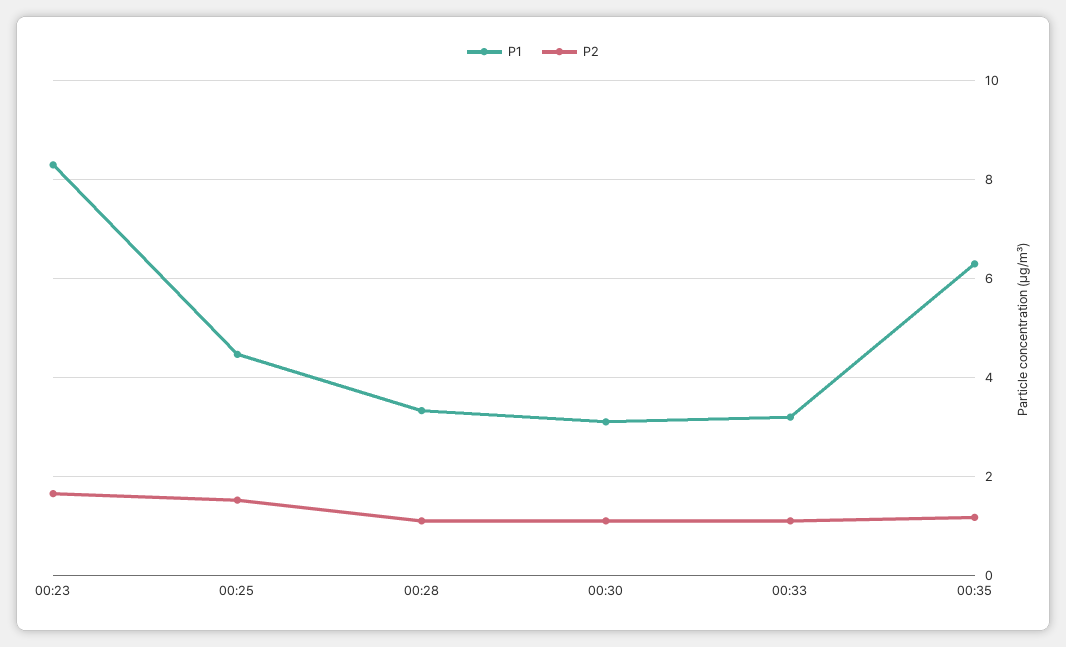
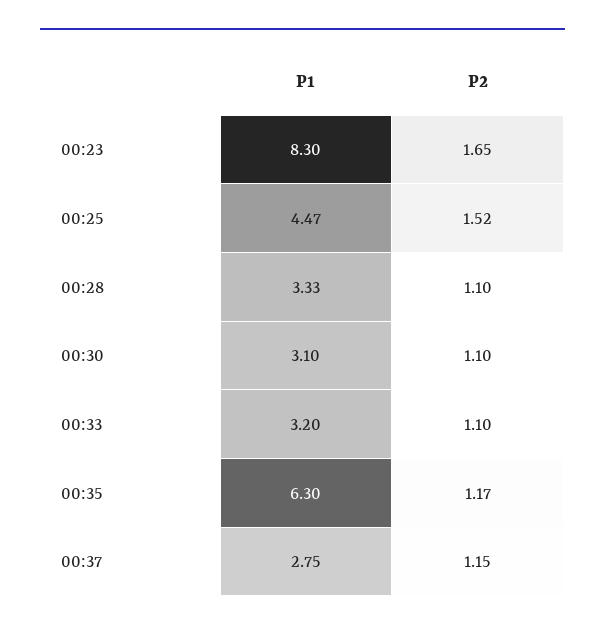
P1, 00:37: none -> 2.75
P2, 00:37: none -> 1.15

